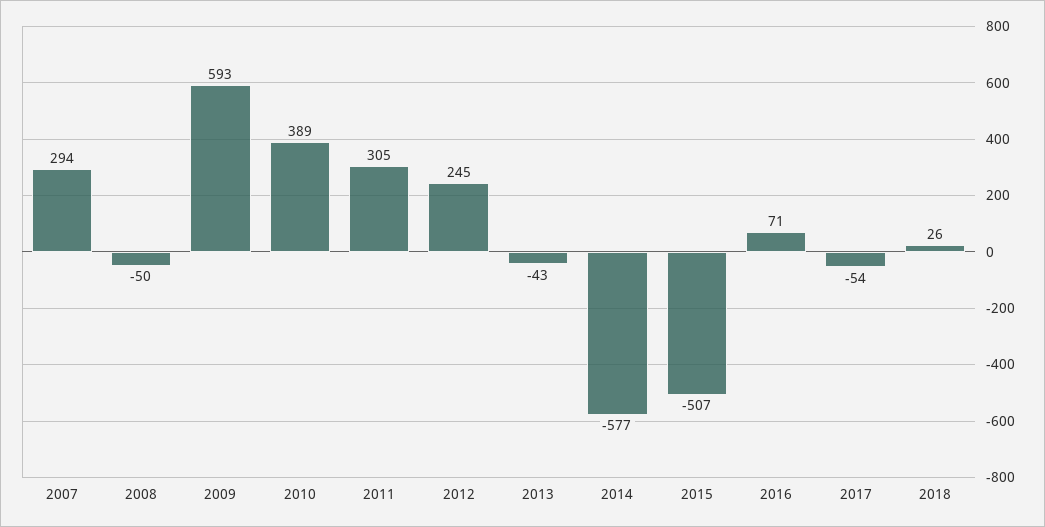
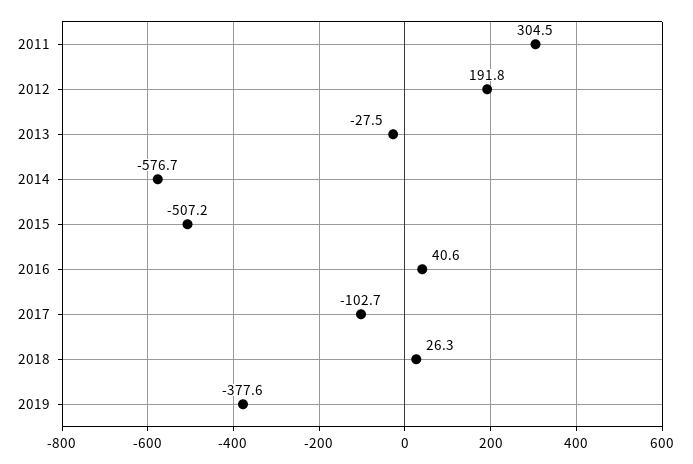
2007: 294 -> none
2008: -50 -> none
2009: 593 -> none
2010: 389 -> none
2012: 245 -> 191.8
2013: -43 -> -27.5
2016: 71 -> 40.6
2017: -54 -> -102.7
2019: none -> -377.6

